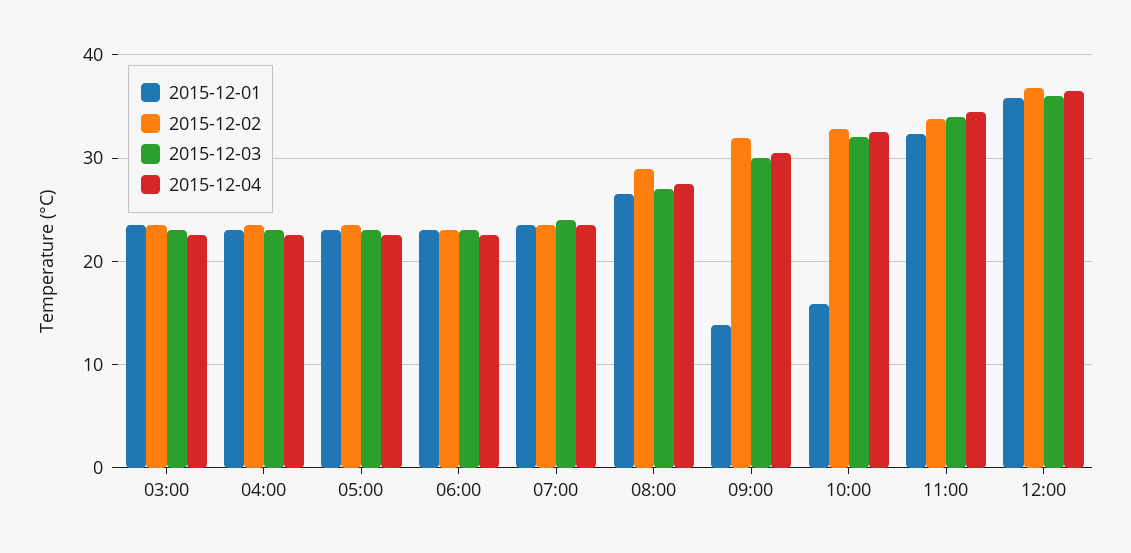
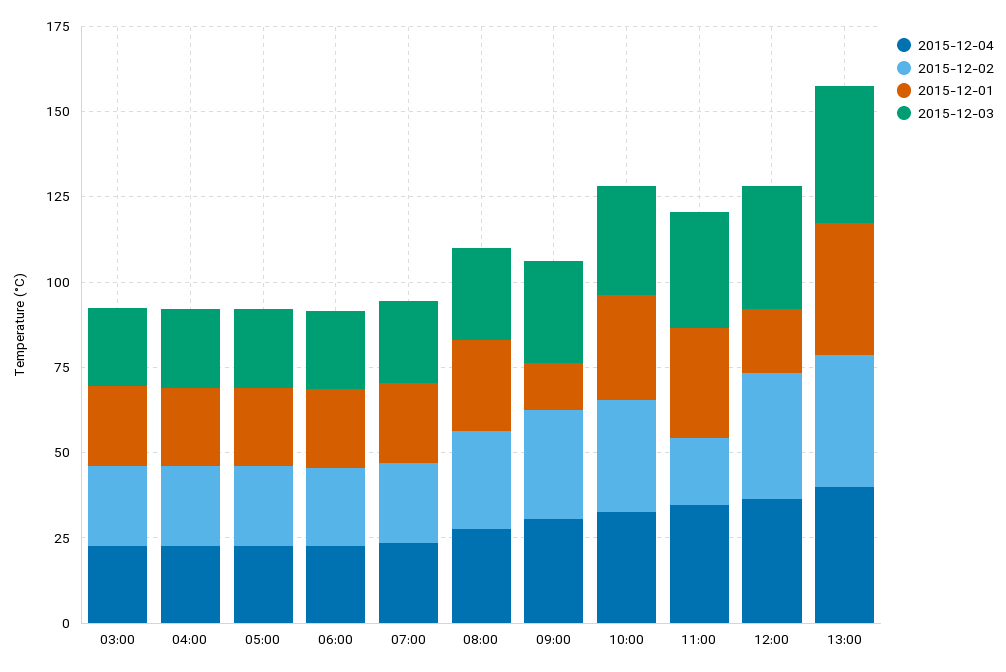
2015-12-01, 10:00: 16 -> 30
2015-12-02, 11:00: 34 -> 20
2015-12-01, 12:00: 36 -> 20
2015-12-04, 13:00: none -> 40
2015-12-02, 13:00: none -> 40
2015-12-01, 13:00: none -> 40
2015-12-03, 13:00: none -> 40

